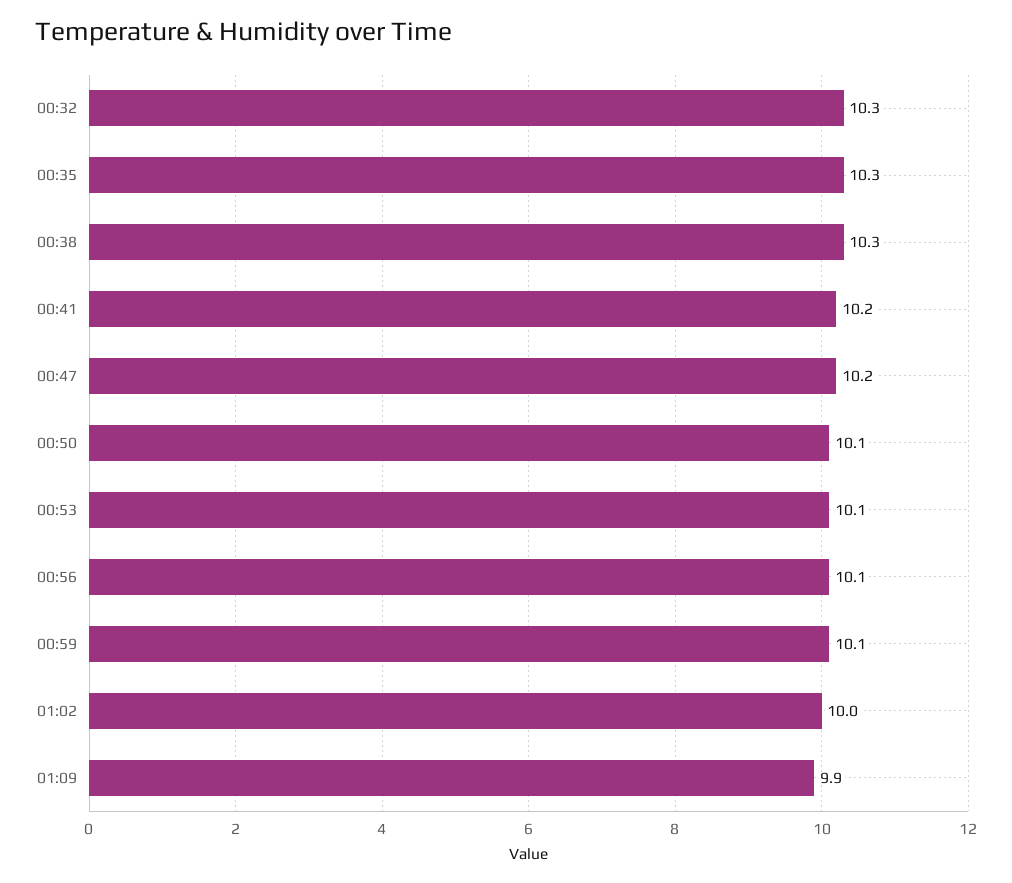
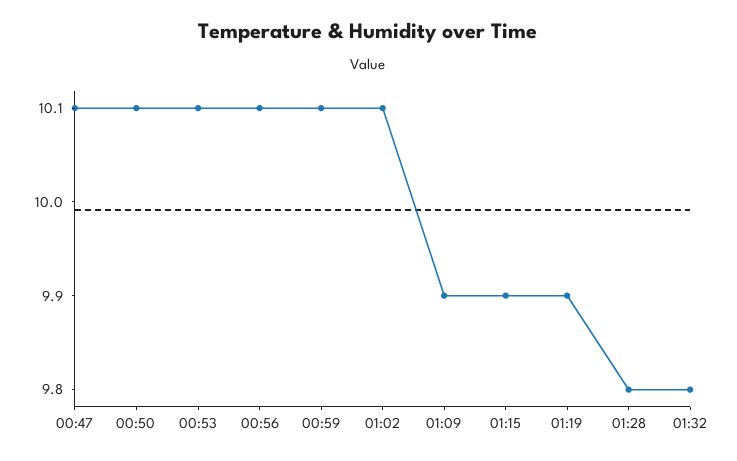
00:32: 10.3 -> none
00:35: 10.3 -> none
00:38: 10.3 -> none
00:41: 10.2 -> none
00:47: 10.2 -> 10.1
01:02: 10 -> 10.1
01:15: none -> 9.9
01:19: none -> 9.9
01:28: none -> 9.8
01:32: none -> 9.8

